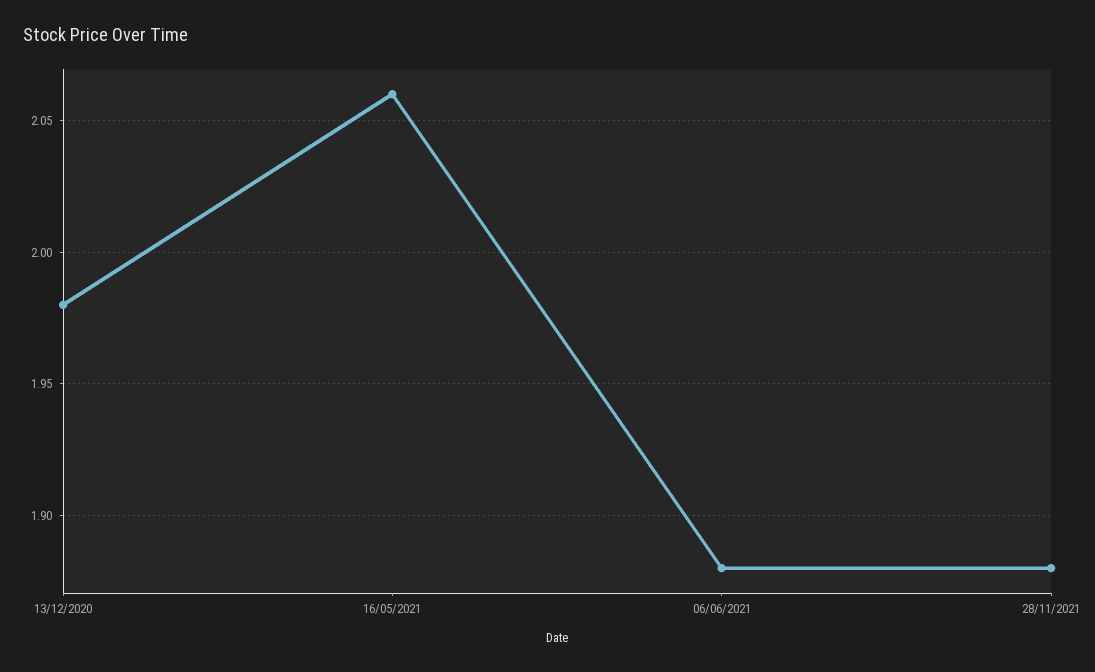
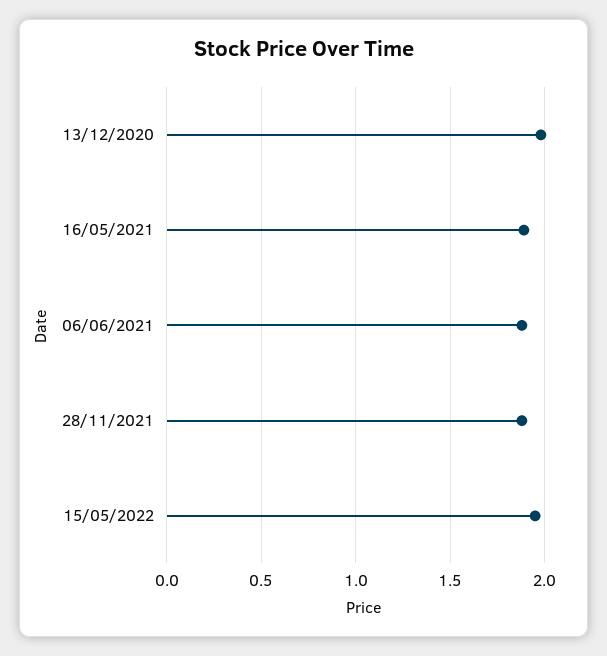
16/05/2021: 2.06 -> 1.9
15/05/2022: none -> 1.95

